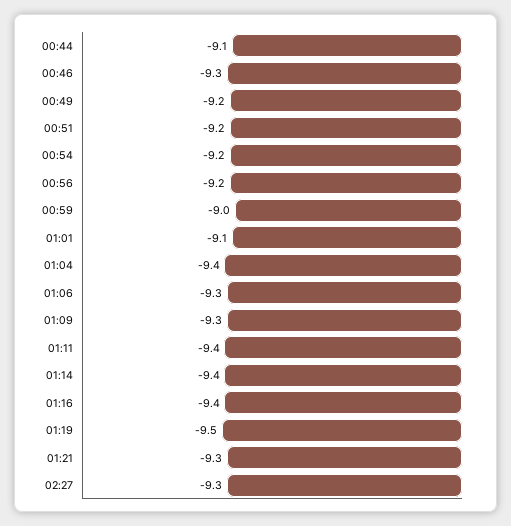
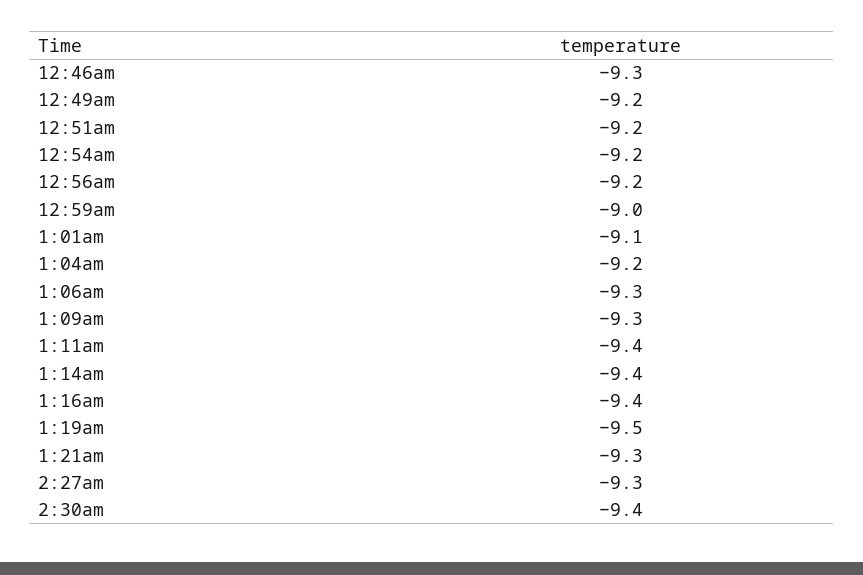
00:44: -9.1 -> none
01:04: -9.4 -> -9.2
2:30am: none -> -9.4

